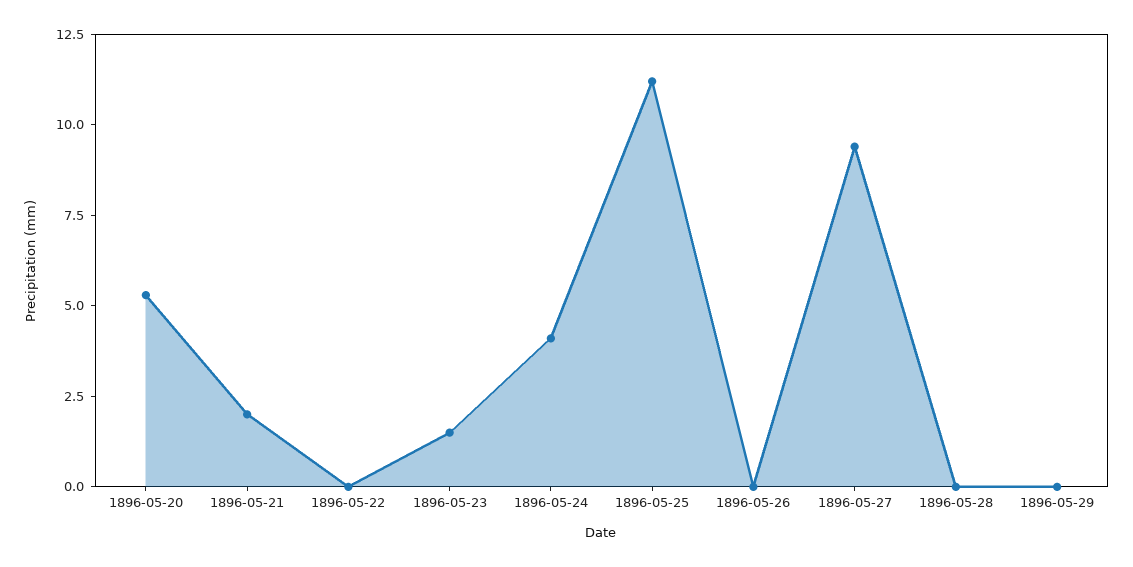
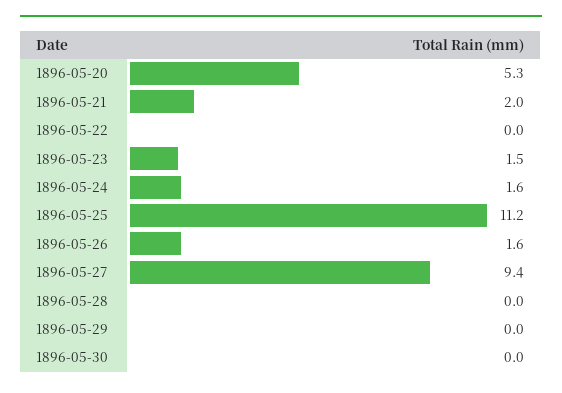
1896-05-24: 4 -> 1.6
1896-05-26: 0 -> 1.6
1896-05-30: none -> 0

